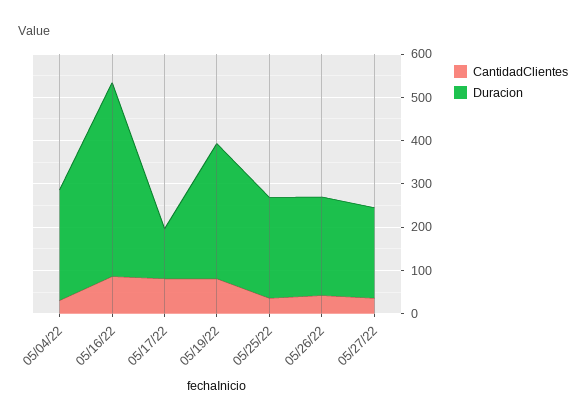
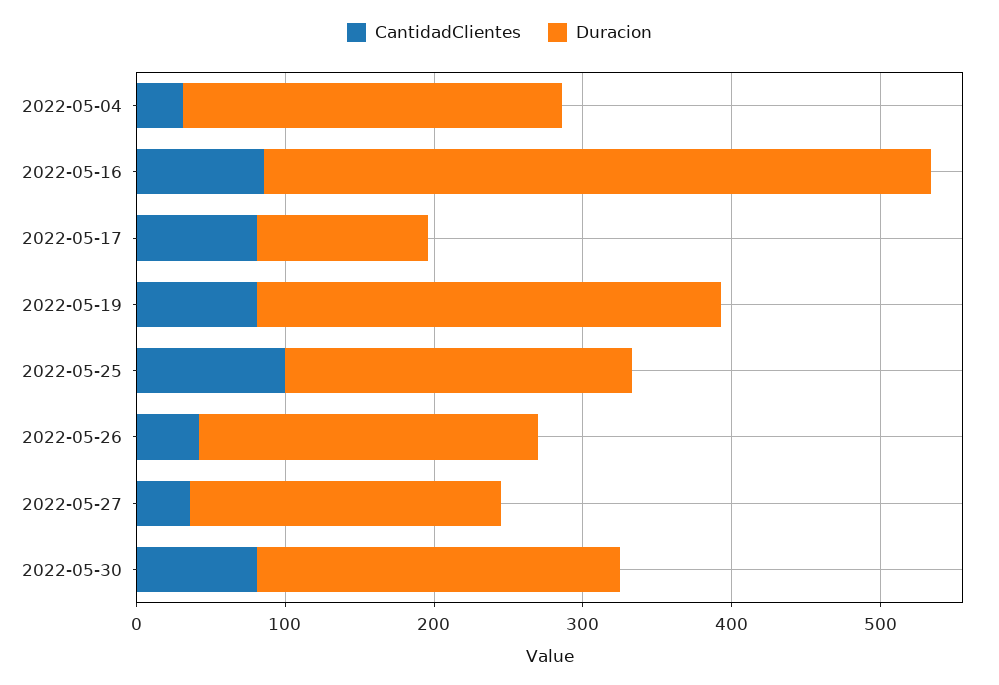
CantidadClientes, 05/25/22: 40 -> 100
CantidadClientes, 2022-05-30: none -> 80
Duracion, 2022-05-30: none -> 240

